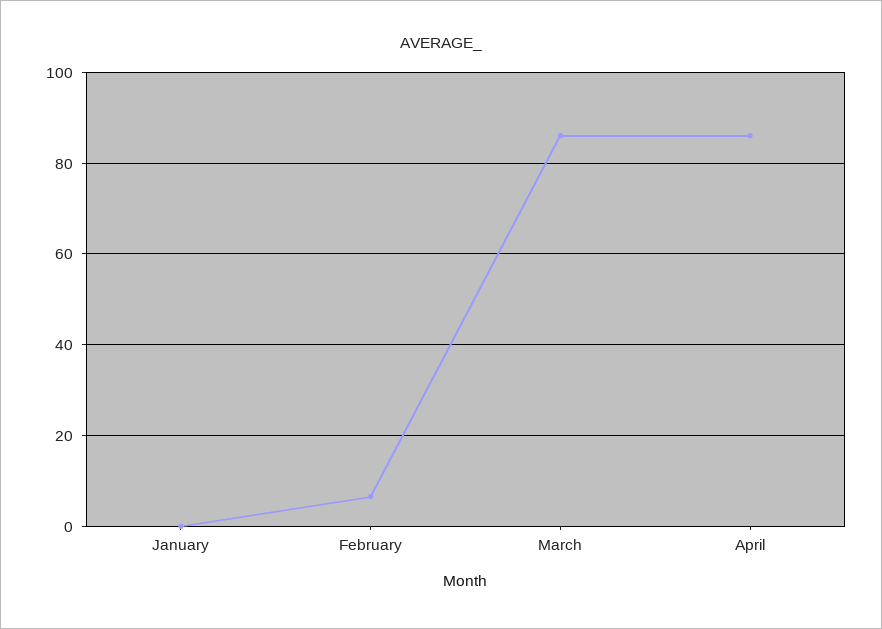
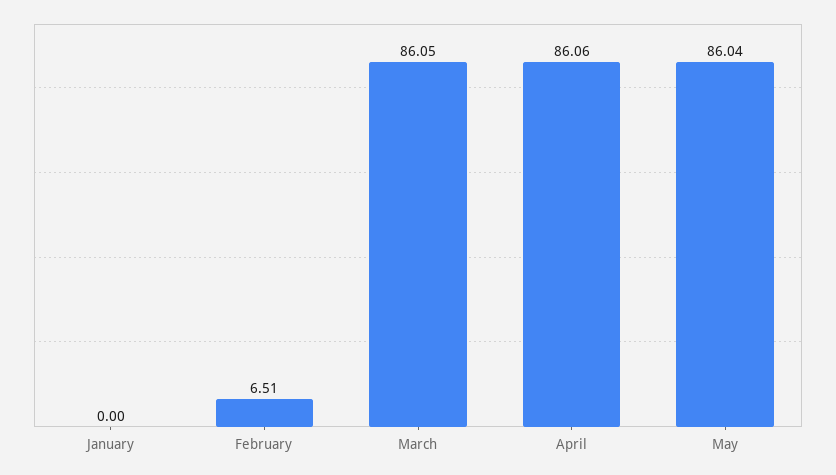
May: none -> 86.04

